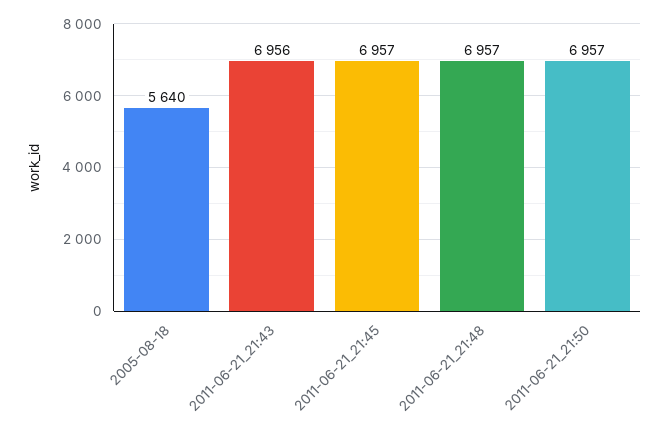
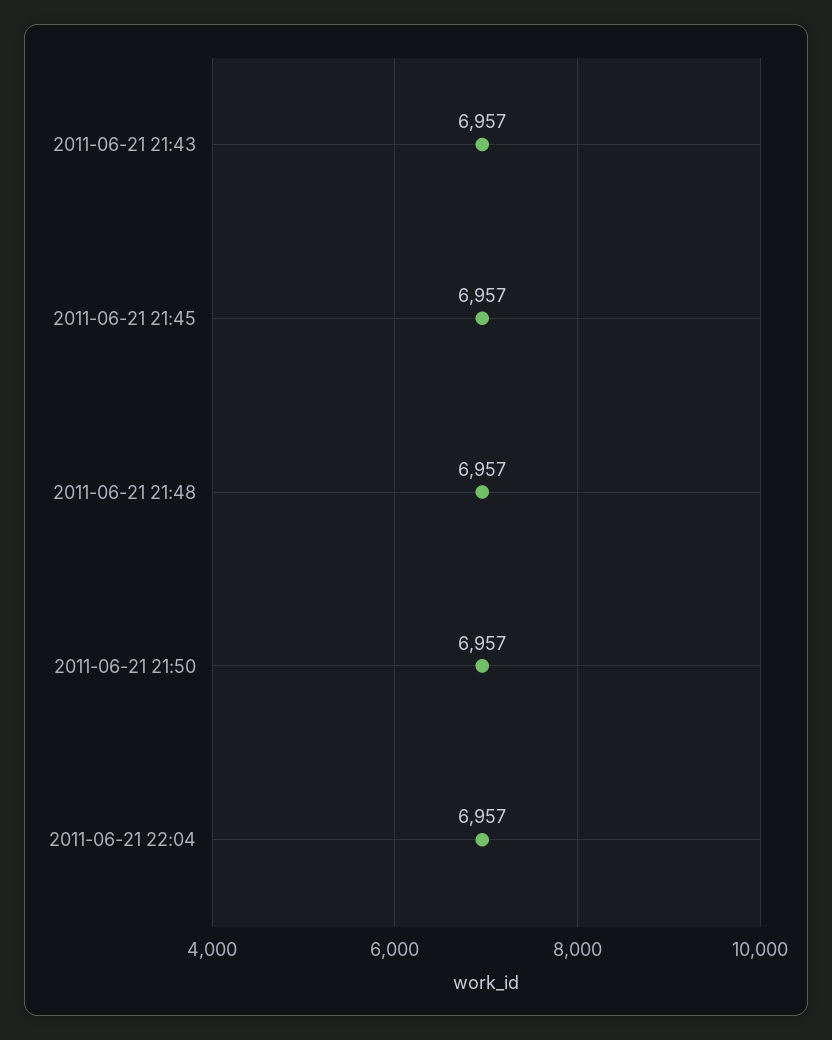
2005-08-18: 5640 -> none
2011-06-21_21:43: 6956 -> 6957
2011-06-21 22:04: none -> 6957

